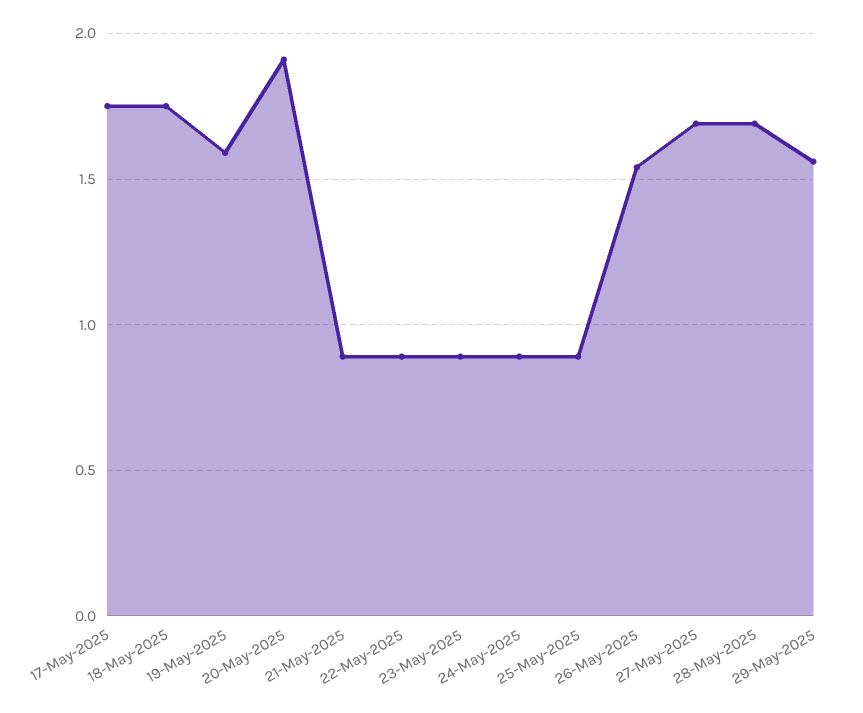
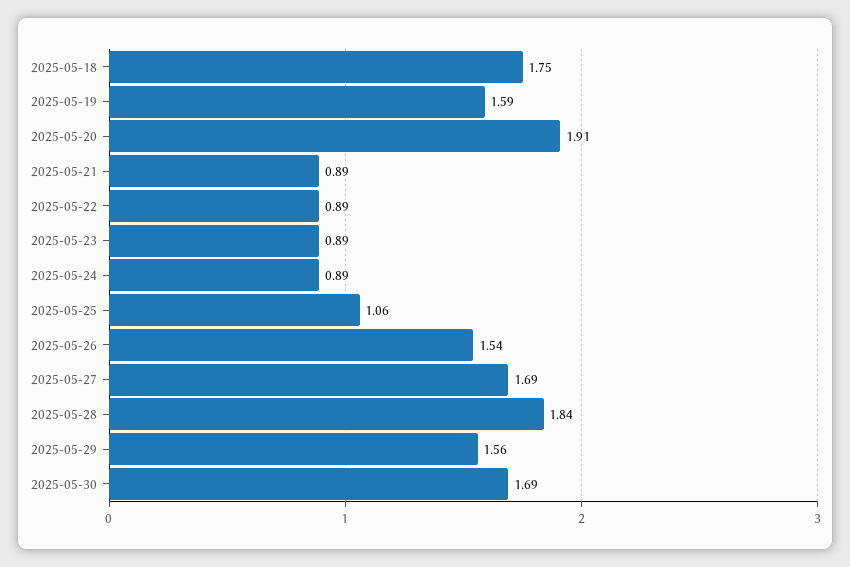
17-May-2025: 1.75 -> none
25-May-2025: 0.9 -> 1.06
28-May-2025: 1.7 -> 1.84
2025-05-30: none -> 1.69

